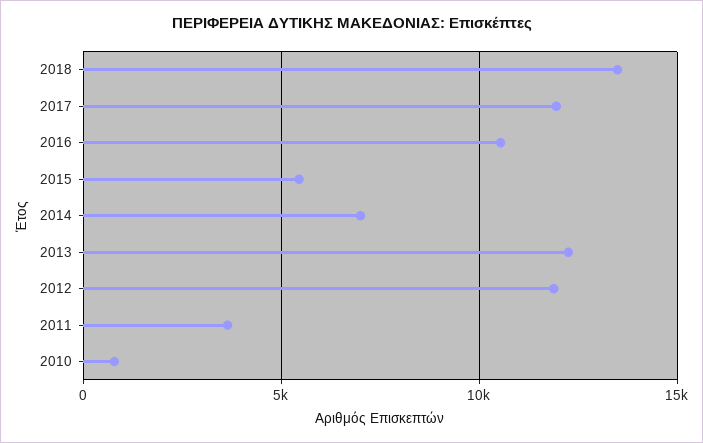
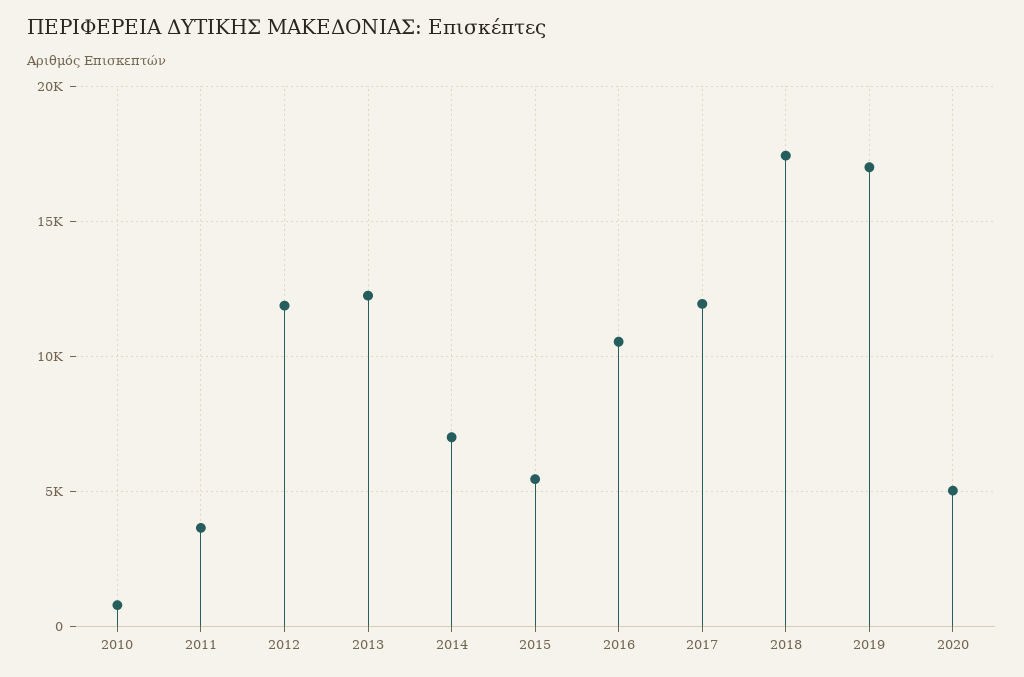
2018: 13500 -> 17500
2019: none -> 17000
2020: none -> 5000

